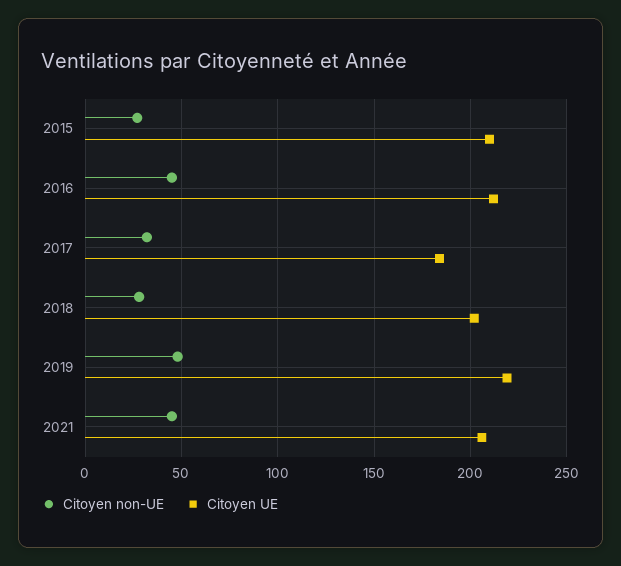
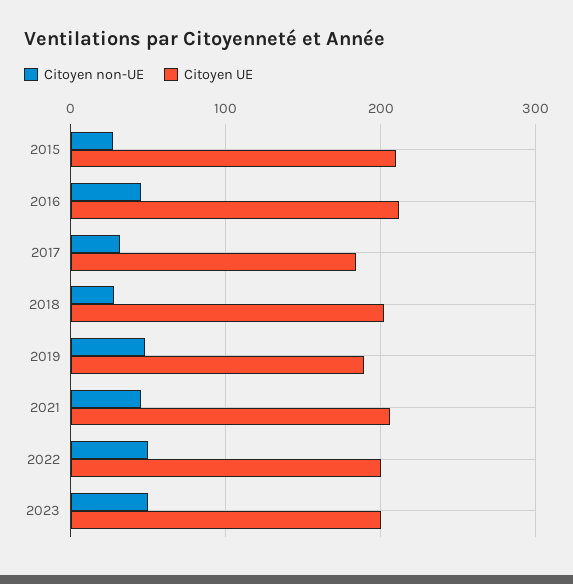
Citoyen UE, 2019: 220 -> 190
Citoyen non-UE, 2022: none -> 50
Citoyen UE, 2022: none -> 200
Citoyen non-UE, 2023: none -> 50
Citoyen UE, 2023: none -> 200

